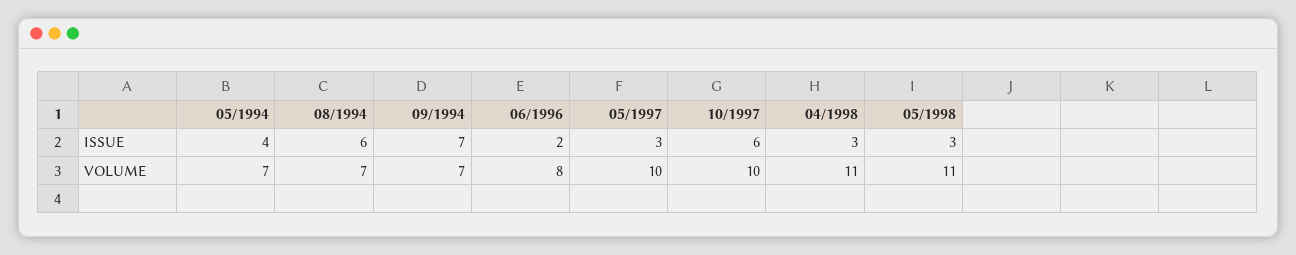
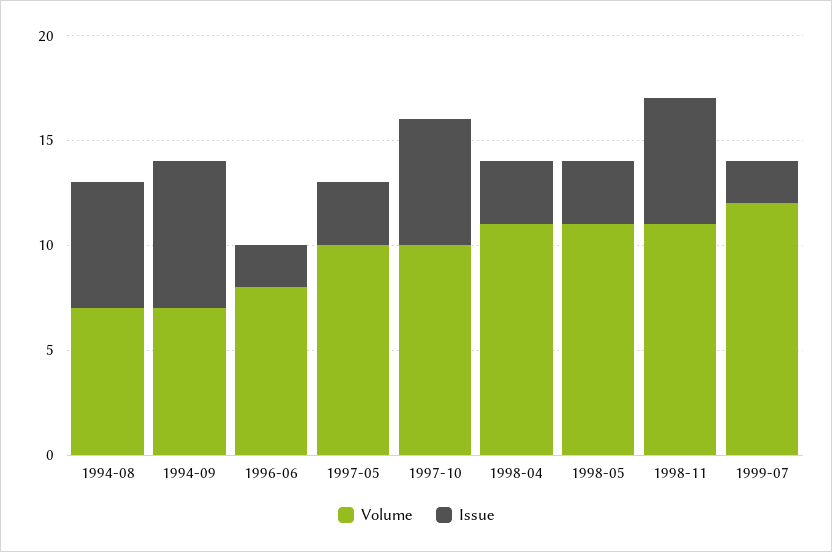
ISSUE, 05/1994: 4 -> none
VOLUME, 05/1994: 7 -> none
VOLUME, 1998-11: none -> 11
ISSUE, 1998-11: none -> 6
VOLUME, 1999-07: none -> 12
ISSUE, 1999-07: none -> 2

